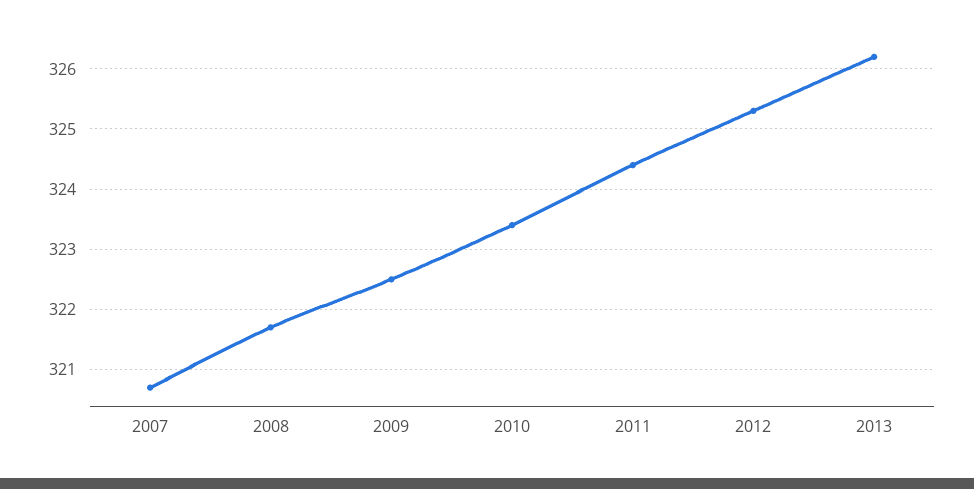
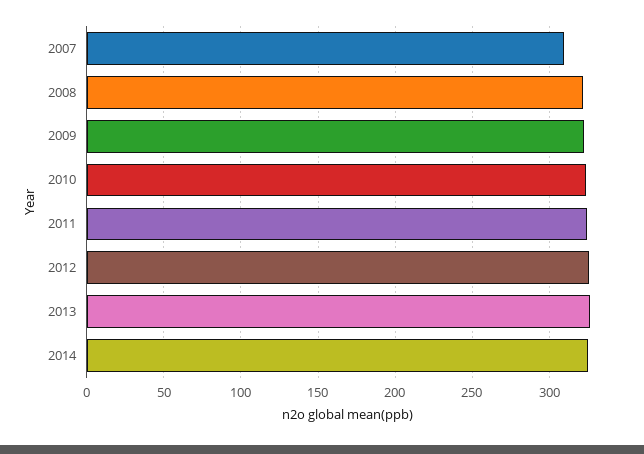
2007: 320.7 -> 310
2014: none -> 325

